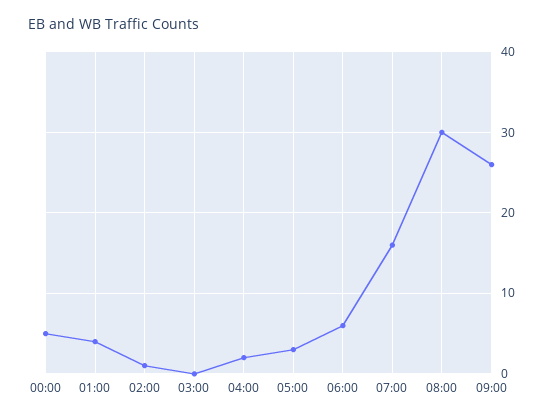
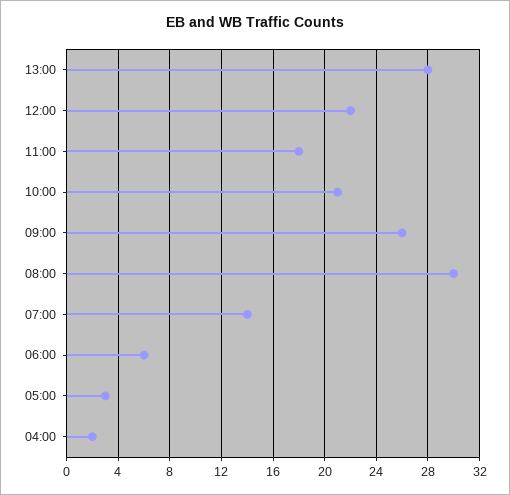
00:00: 5 -> none
01:00: 4 -> none
02:00: 1 -> none
03:00: 0 -> none
07:00: 16 -> 14
13:00: none -> 28
12:00: none -> 22
11:00: none -> 18
10:00: none -> 21

